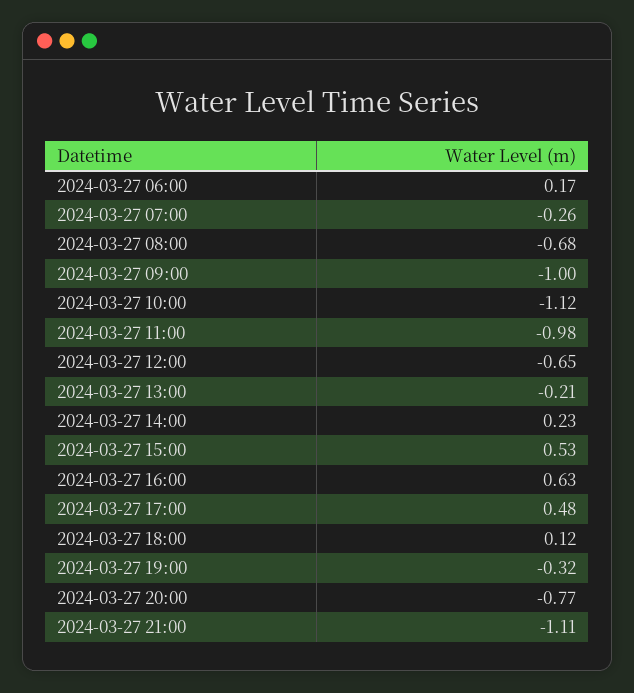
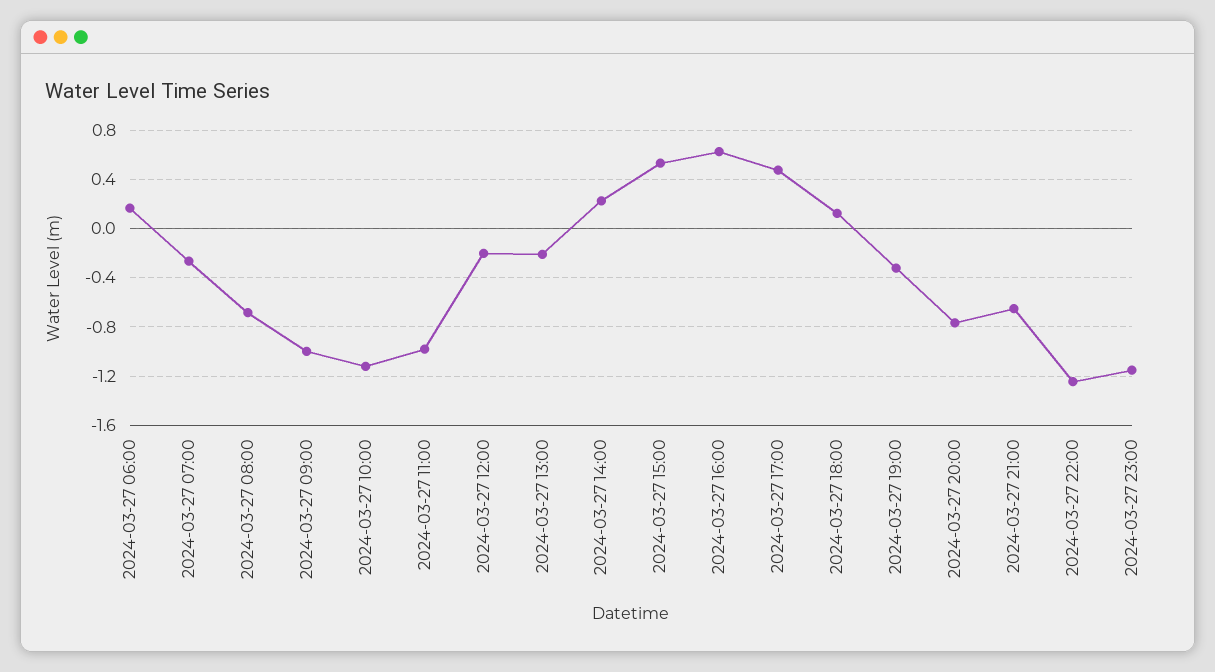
2024-03-27 12:00: -0.65 -> -0.2
2024-03-27 21:00: -1.11 -> -0.65
2024-03-27 22:00: none -> -1.25
2024-03-27 23:00: none -> -1.15

